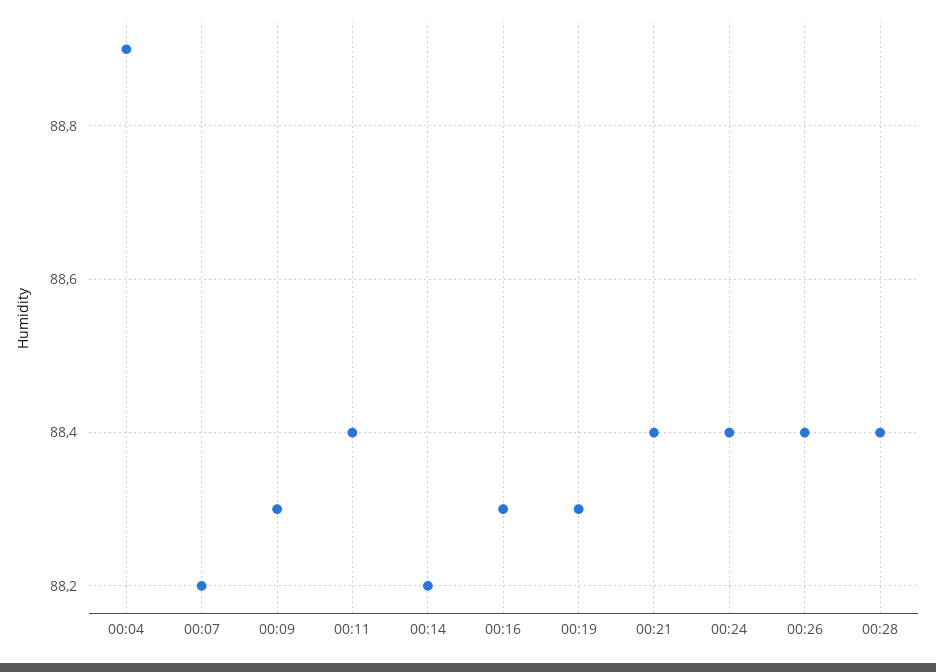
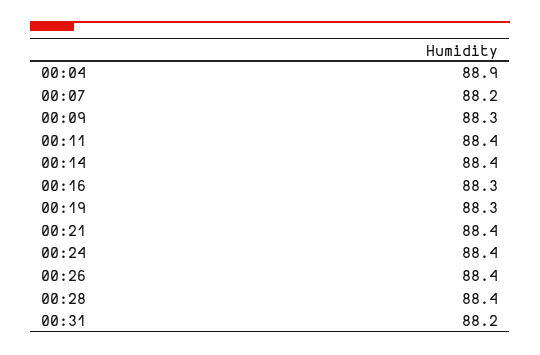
00:14: 88.2 -> 88.4
00:31: none -> 88.2

